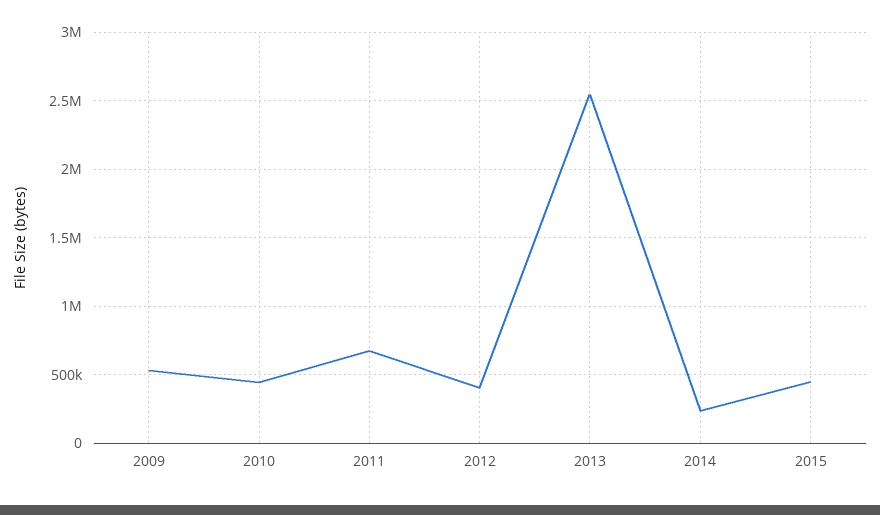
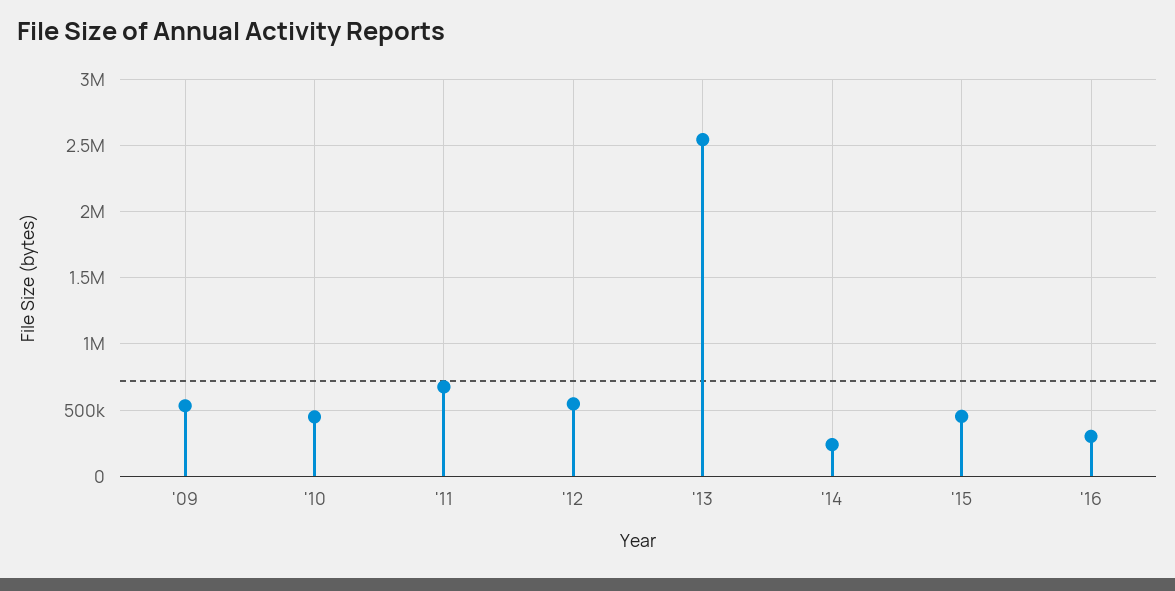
2012: 400000 -> 550000
'16: none -> 300000

